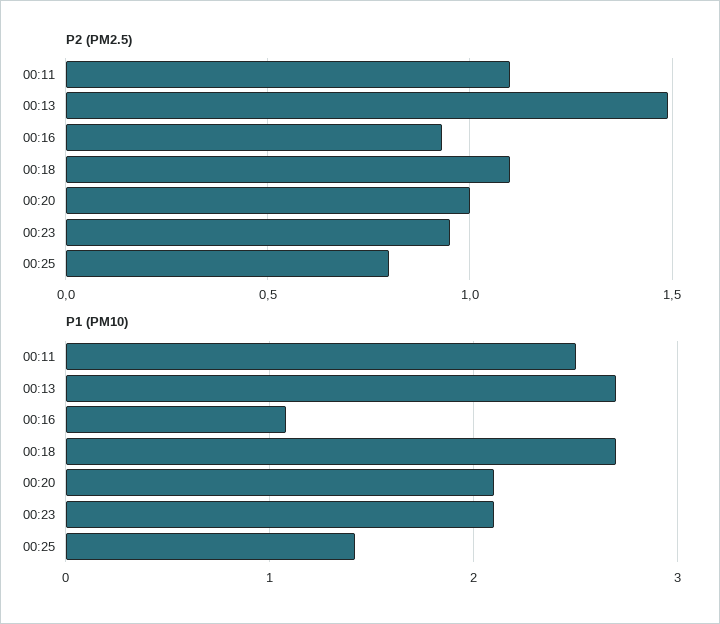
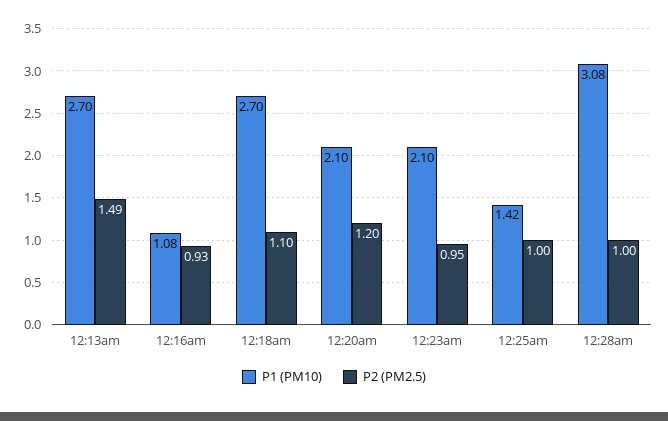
P2 (PM2.5), 00:11: 1.1 -> none
P2 (PM2.5), 00:20: 1 -> 1.2
P2 (PM2.5), 00:25: 0.8 -> 1
P1 (PM10), 00:11: 2.5 -> none
P1 (PM10), 12:28am: none -> 3.08
P2 (PM2.5), 12:28am: none -> 1

